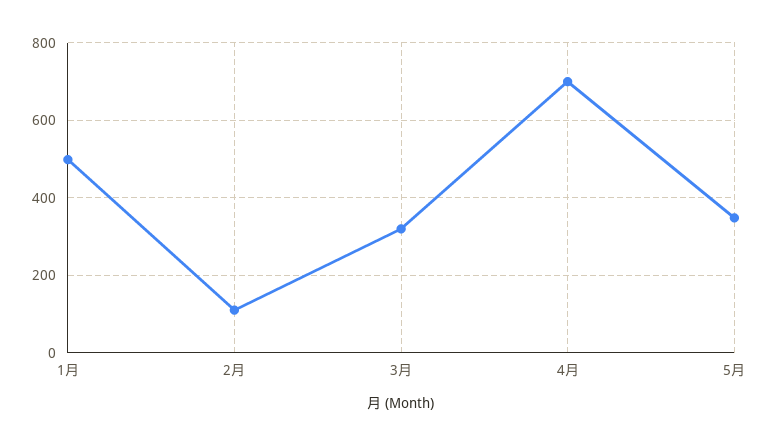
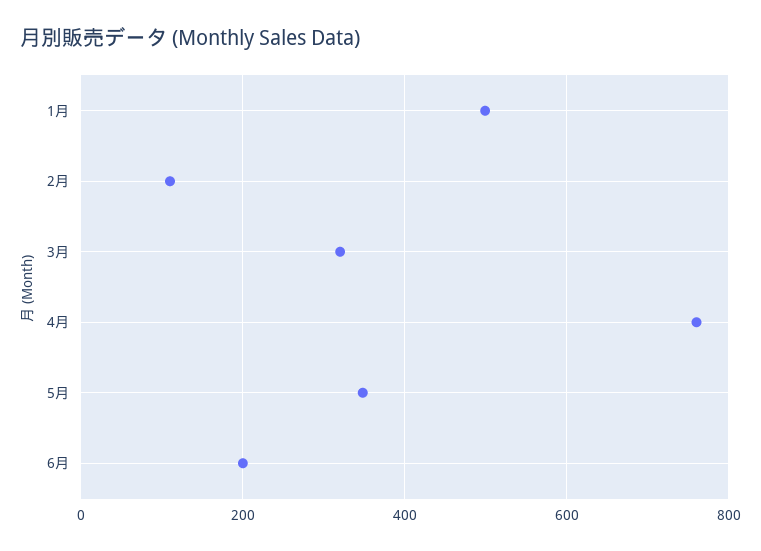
4月: 700 -> 760
6月: none -> 200

